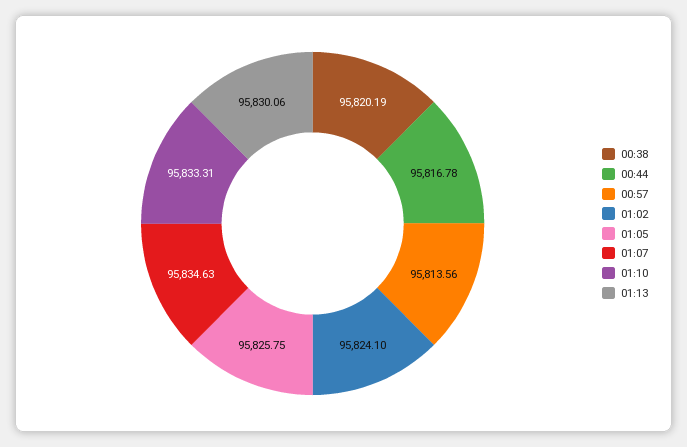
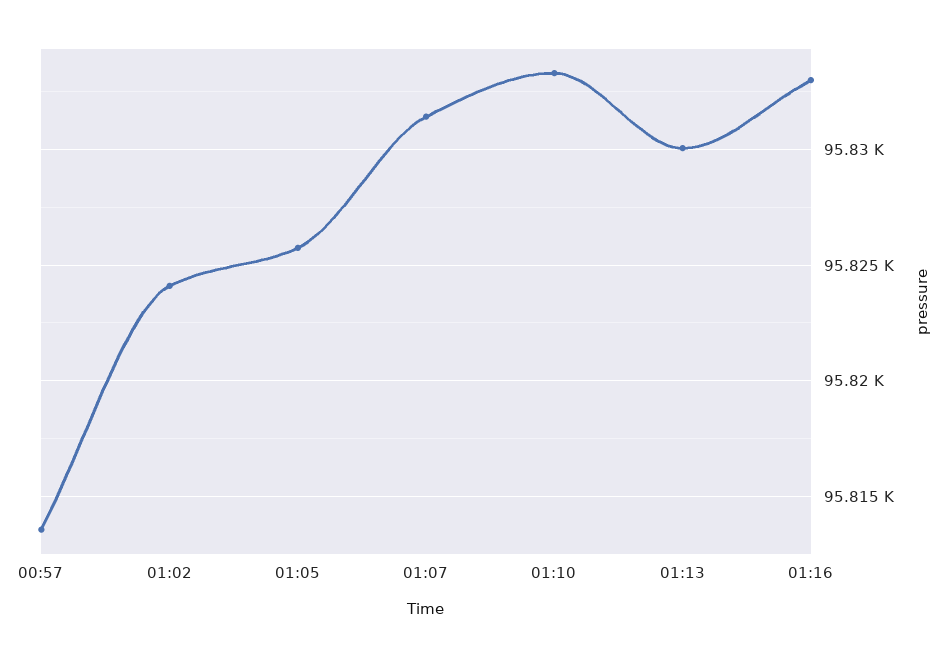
00:38: 95820.19 -> none
00:44: 95816.78 -> none
01:07: 95834.63 -> 95831.5
01:16: none -> 95833

